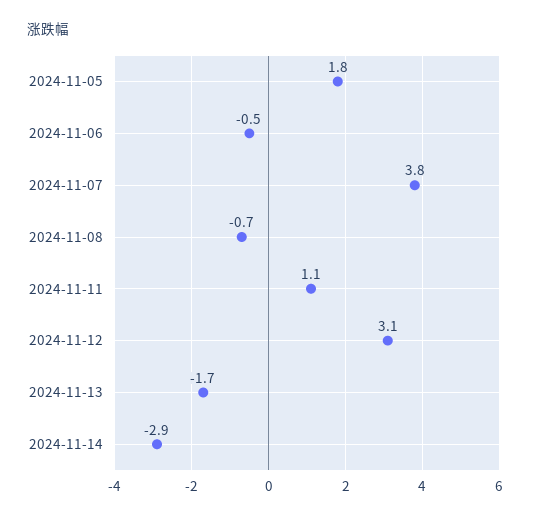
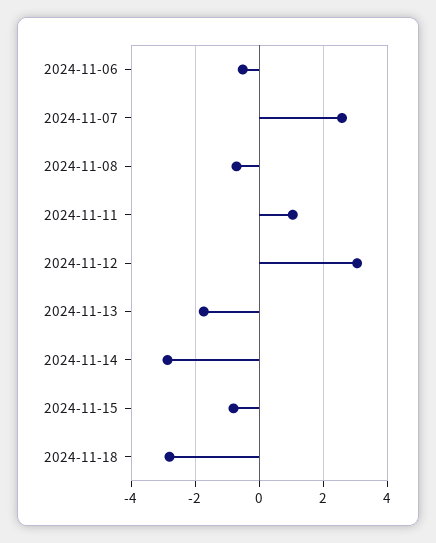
2024-11-05: 1.8 -> none
2024-11-07: 3.8 -> 2.6
2024-11-15: none -> -0.8
2024-11-18: none -> -2.8

